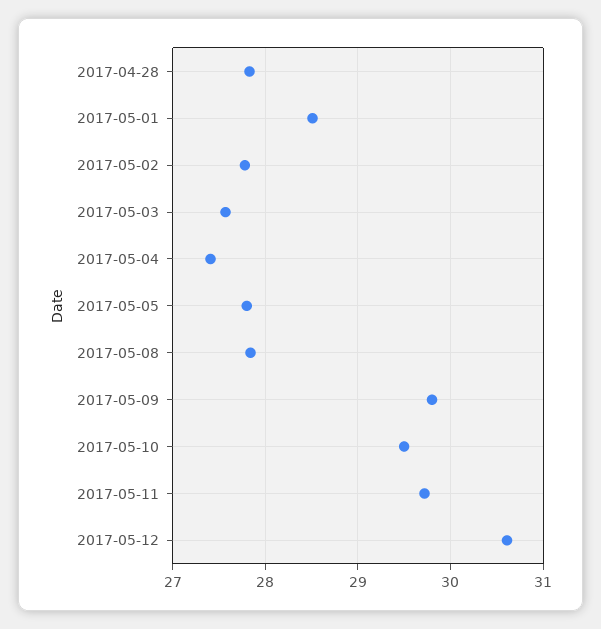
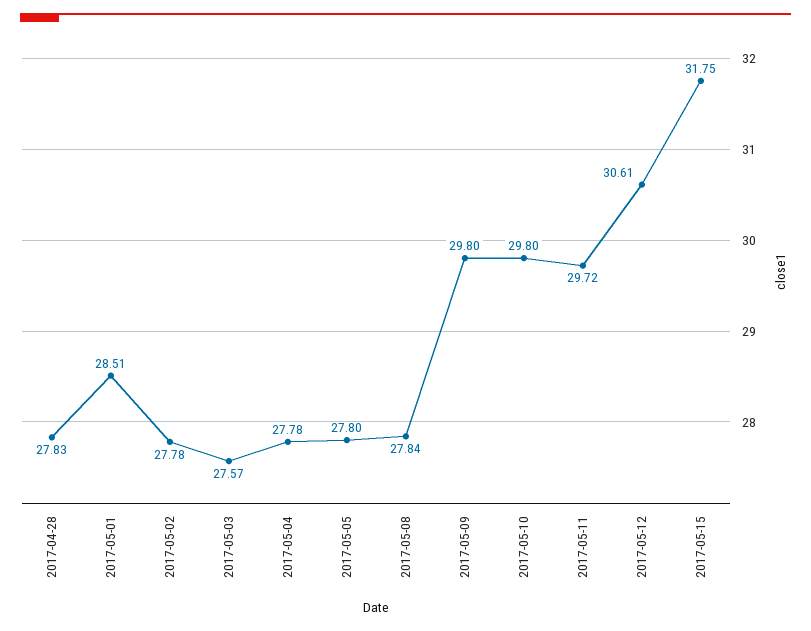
2017-05-04: 27.4 -> 27.78
2017-05-10: 29.5 -> 29.8
2017-05-15: none -> 31.75

